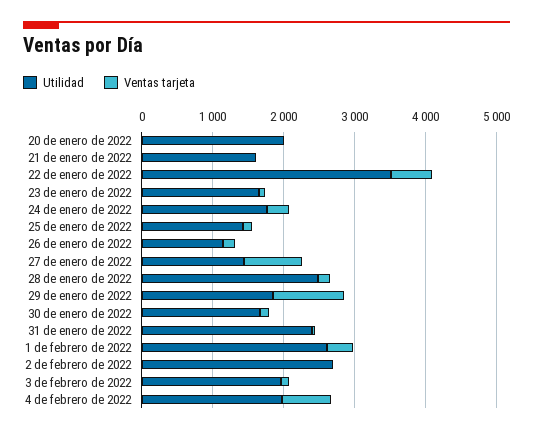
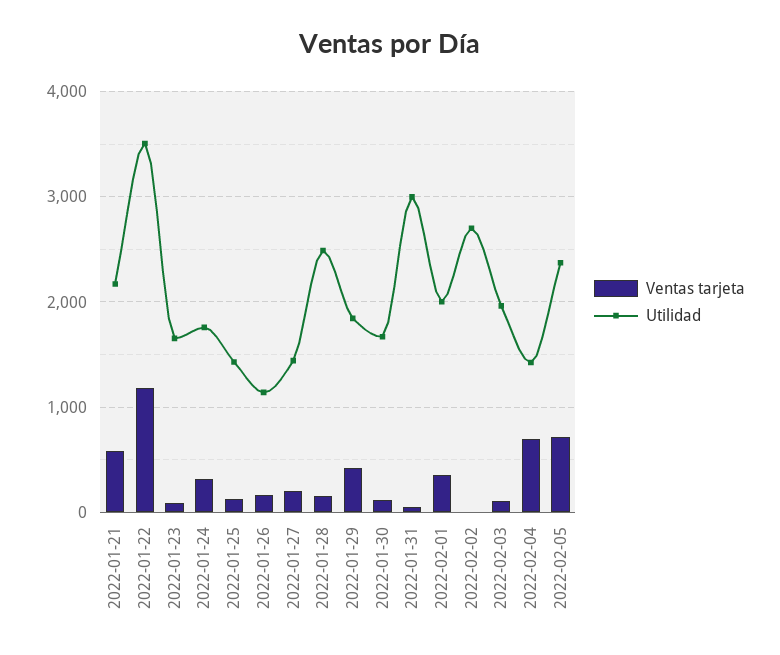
Utilidad, 20 de enero de 2022: 2000 -> none
Ventas tarjeta, 20 de enero de 2022: 0 -> none
Utilidad, 21 de enero de 2022: 1600 -> 2200
Ventas tarjeta, 21 de enero de 2022: 0 -> 600
Ventas tarjeta, 22 de enero de 2022: 600 -> 1200
Ventas tarjeta, 27 de enero de 2022: 800 -> 200
Ventas tarjeta, 29 de enero de 2022: 1000 -> 400
Utilidad, 31 de enero de 2022: 2400 -> 3000
Utilidad, 1 de febrero de 2022: 2600 -> 2000
Utilidad, 4 de febrero de 2022: 2000 -> 1400
Ventas tarjeta, 2022-02-05: none -> 700
Utilidad, 2022-02-05: none -> 2400

